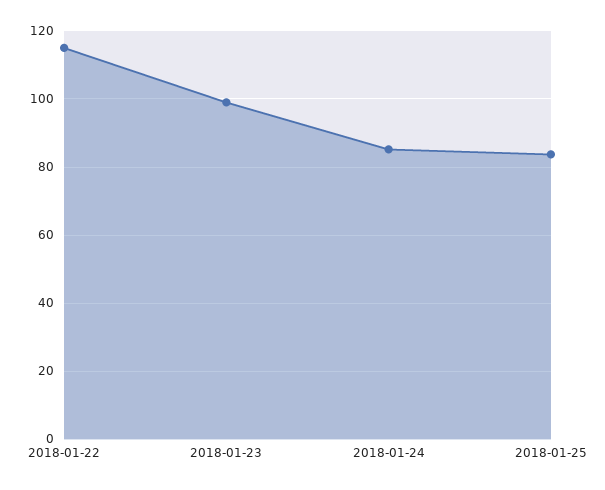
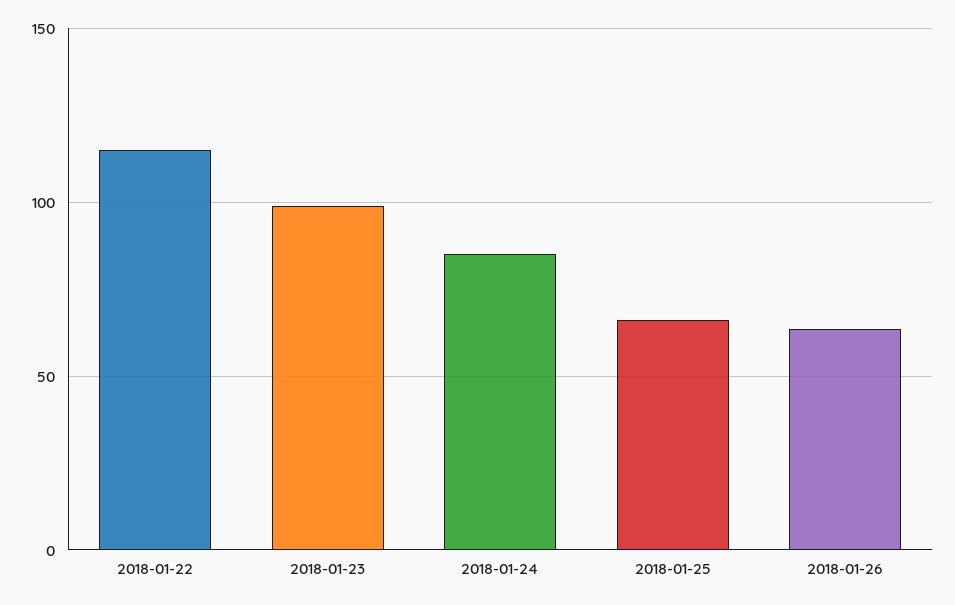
2018-01-25: 84 -> 65
2018-01-26: none -> 65

